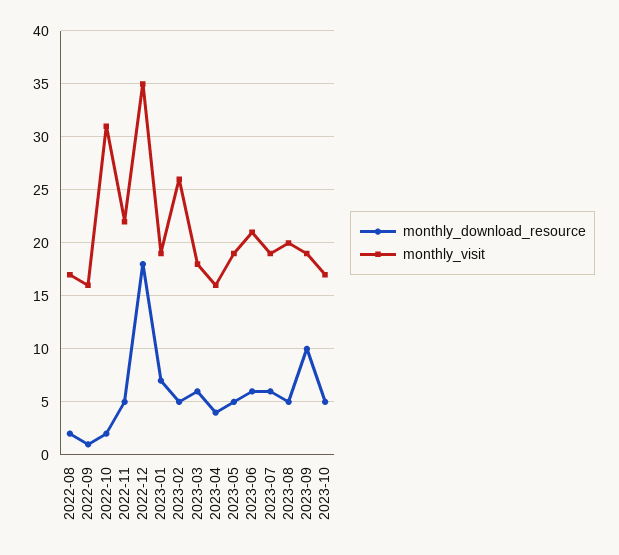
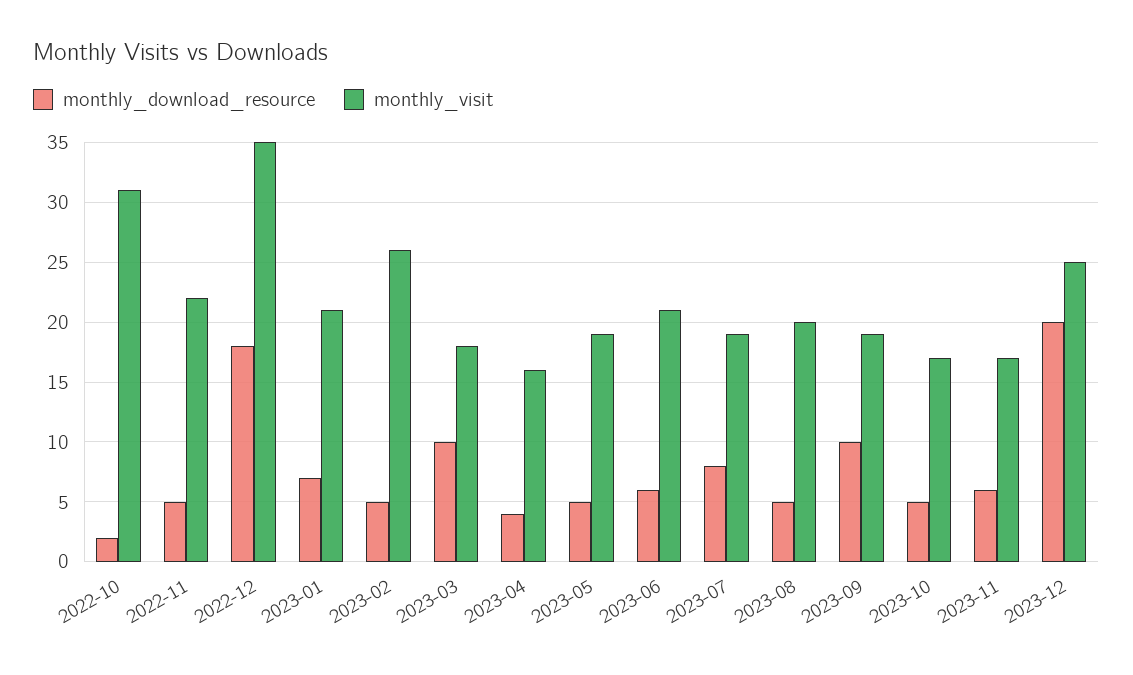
monthly_download_resource, 2022-08: 2 -> none
monthly_visit, 2022-08: 17 -> none
monthly_download_resource, 2022-09: 1 -> none
monthly_visit, 2022-09: 16 -> none
monthly_visit, 2023-01: 19 -> 21
monthly_download_resource, 2023-03: 6 -> 10
monthly_download_resource, 2023-07: 6 -> 8
monthly_download_resource, 2023-11: none -> 6
monthly_visit, 2023-11: none -> 17
monthly_download_resource, 2023-12: none -> 20
monthly_visit, 2023-12: none -> 25

